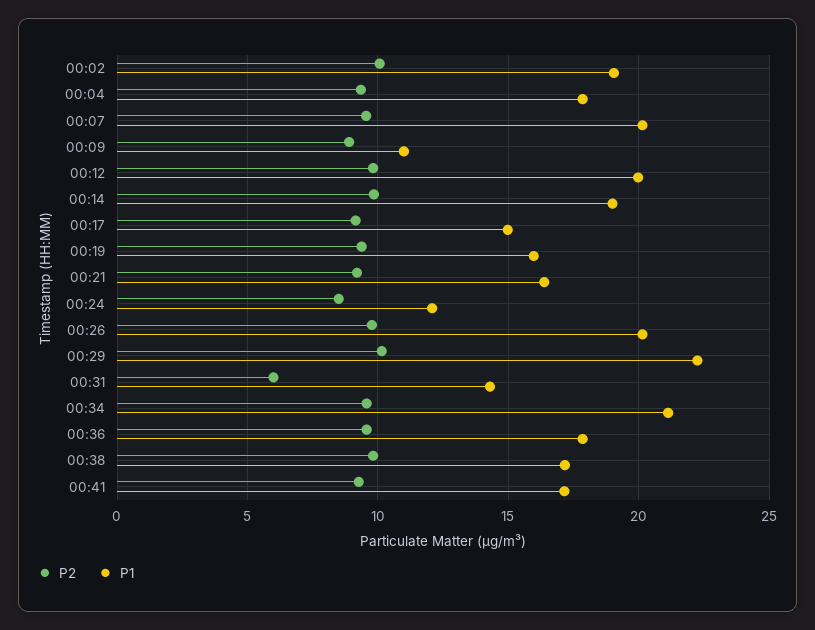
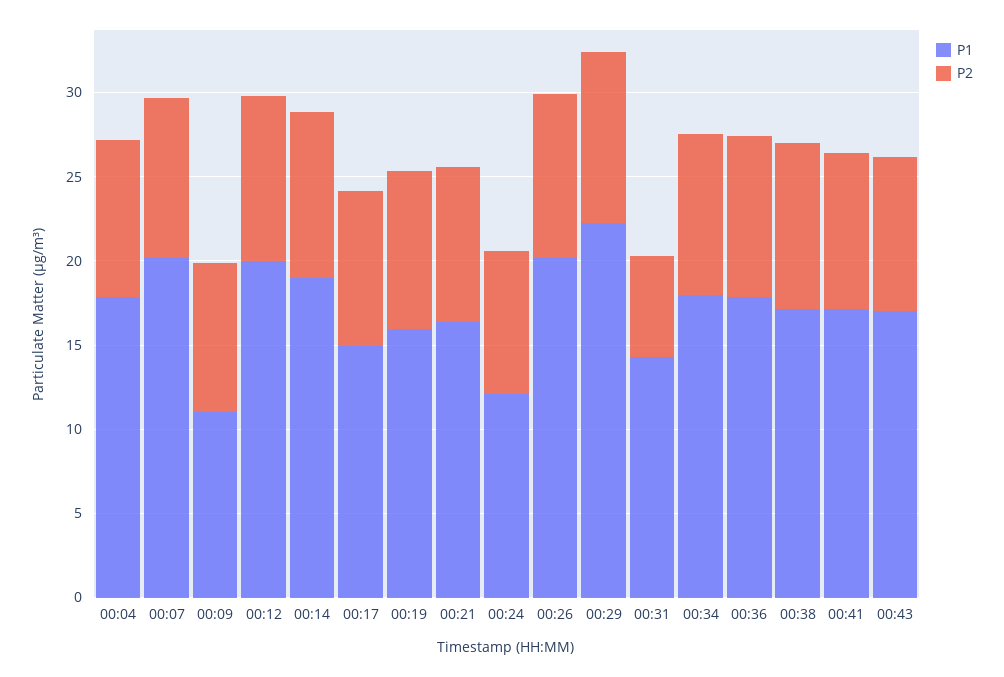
P2, 00:02: 10 -> none
P1, 00:02: 19 -> none
P1, 00:34: 21 -> 18
P1, 00:43: none -> 17
P2, 00:43: none -> 9

